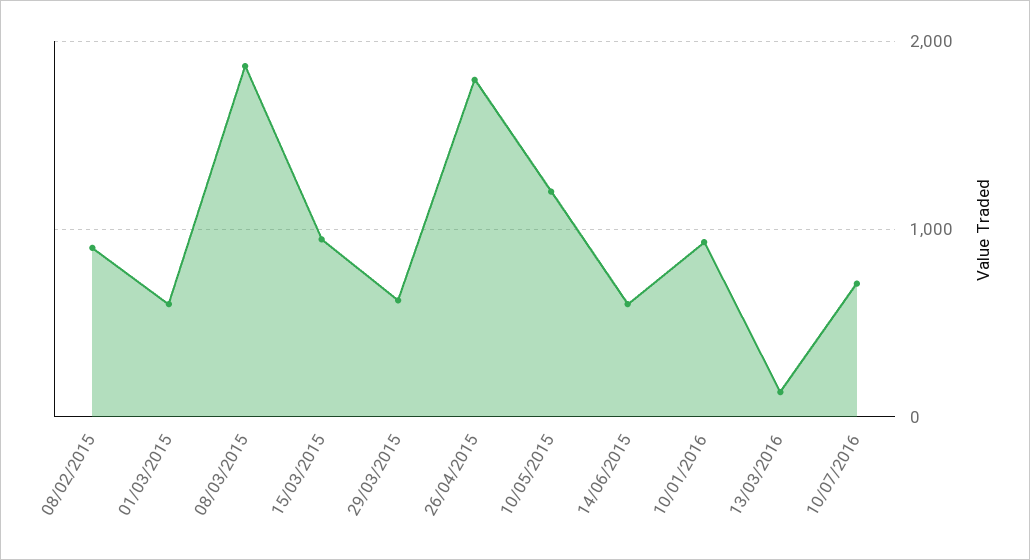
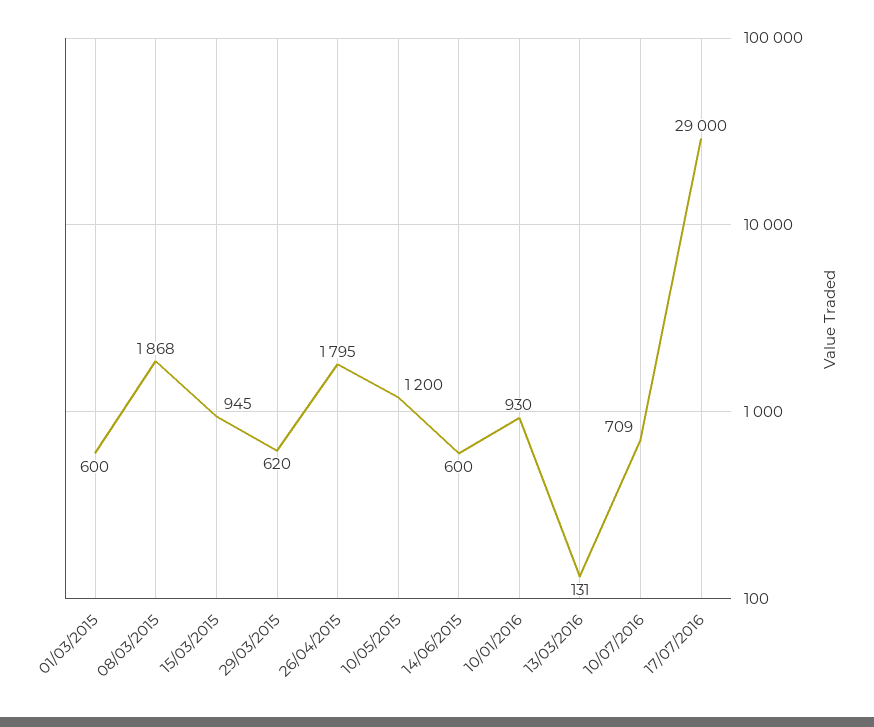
08/02/2015: 900 -> none
17/07/2016: none -> 29000

